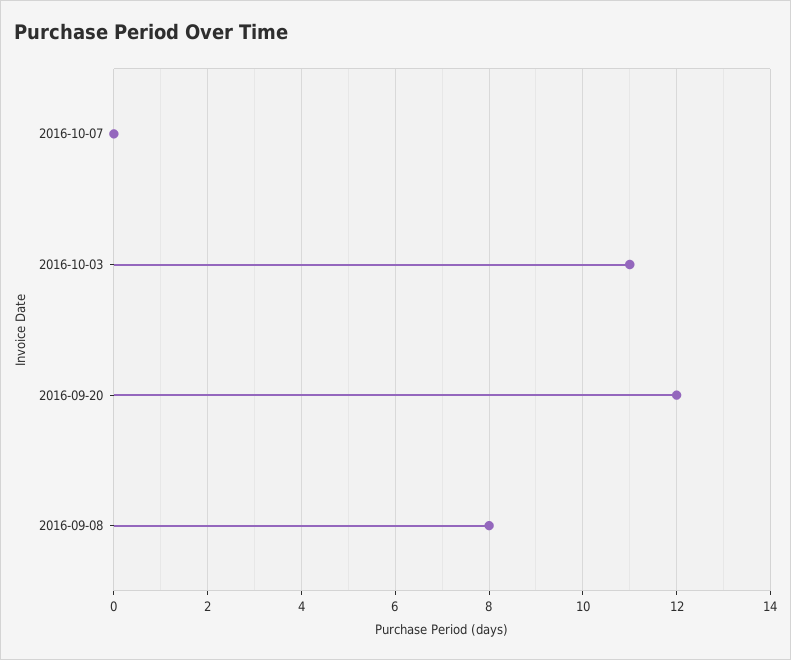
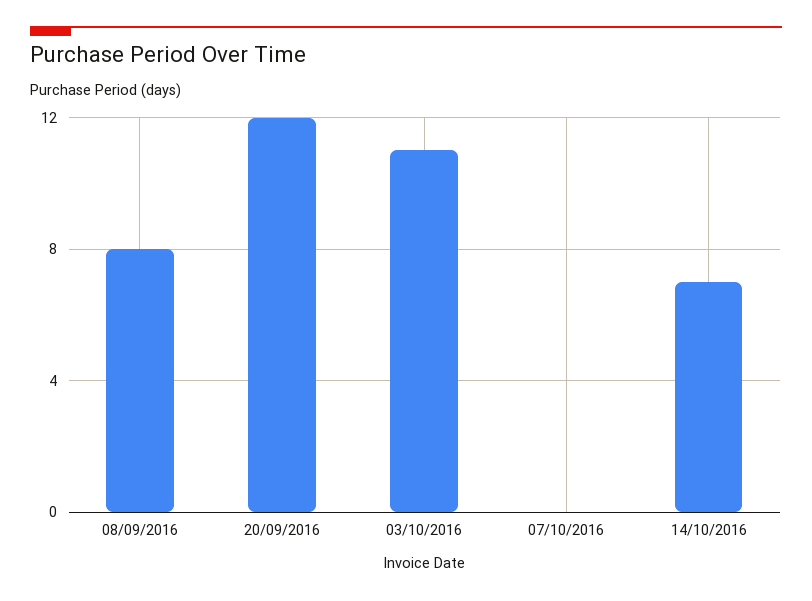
14/10/2016: none -> 7

